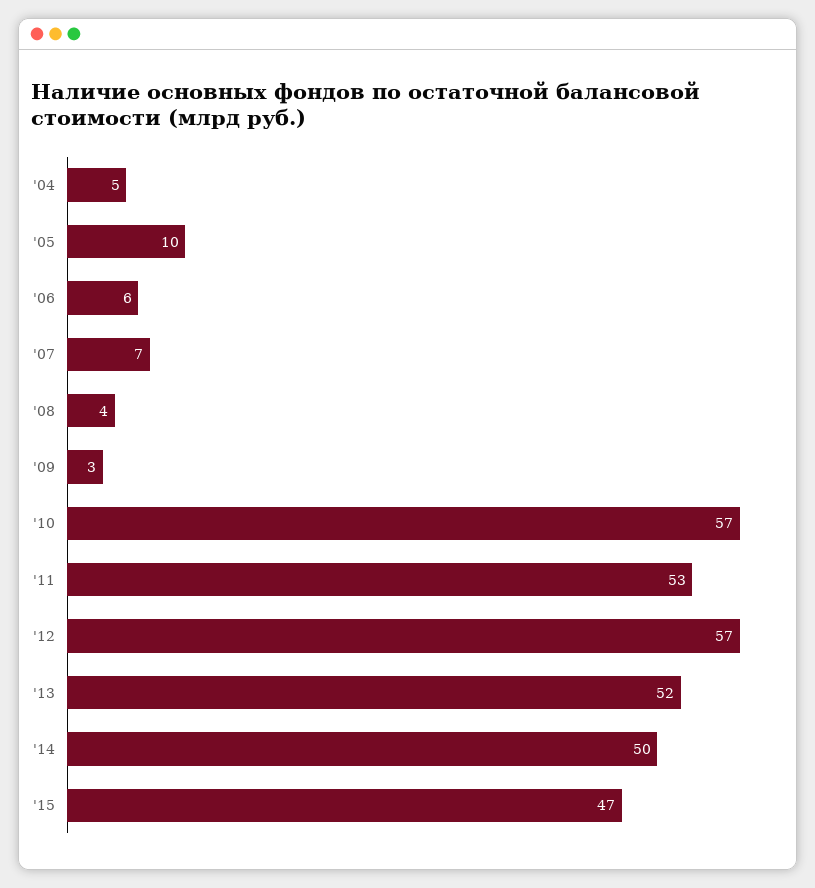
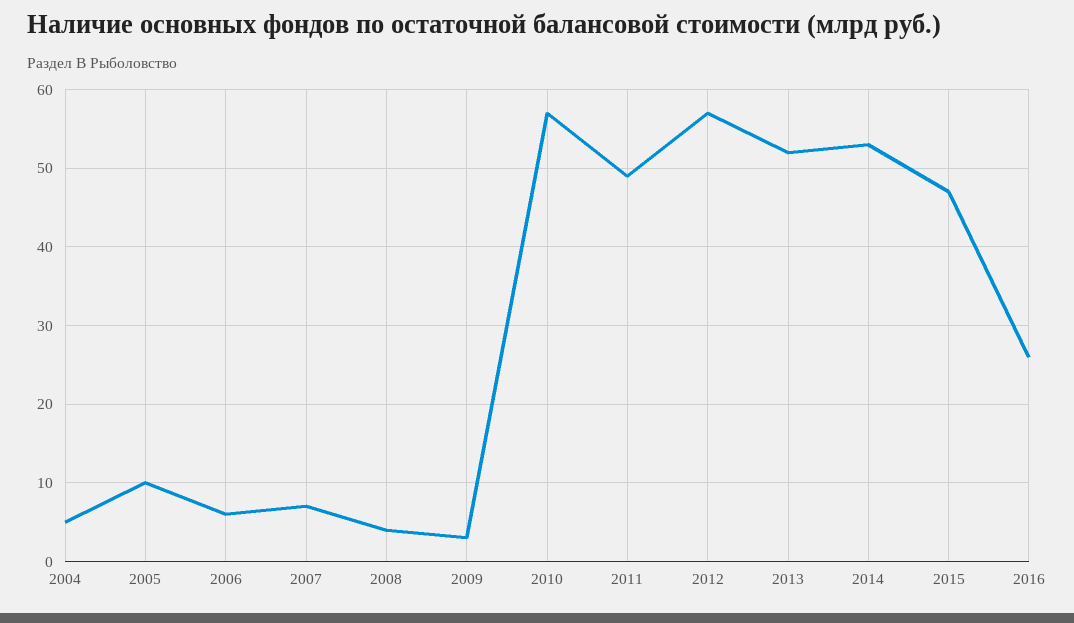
'11: 53 -> 49
'14: 50 -> 53
2016: none -> 26

